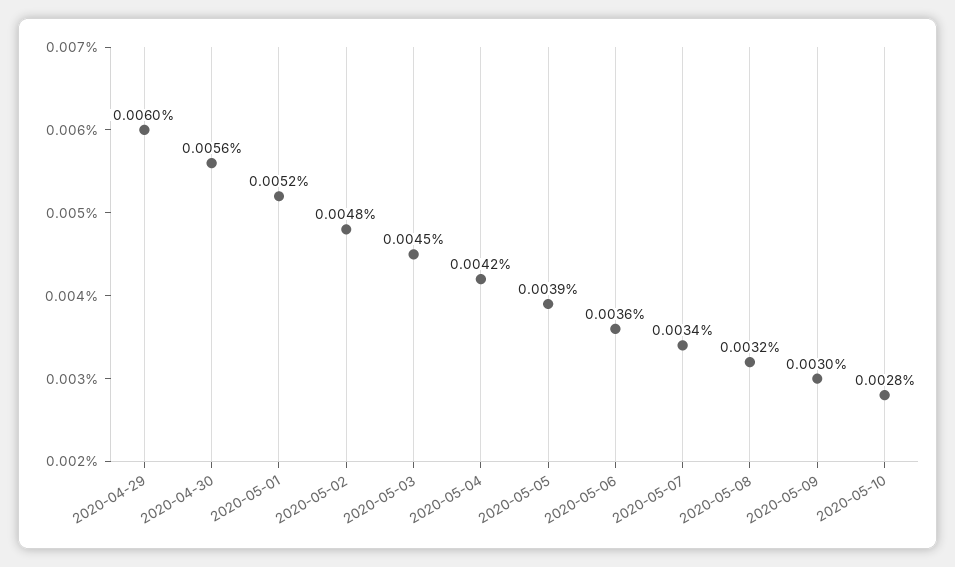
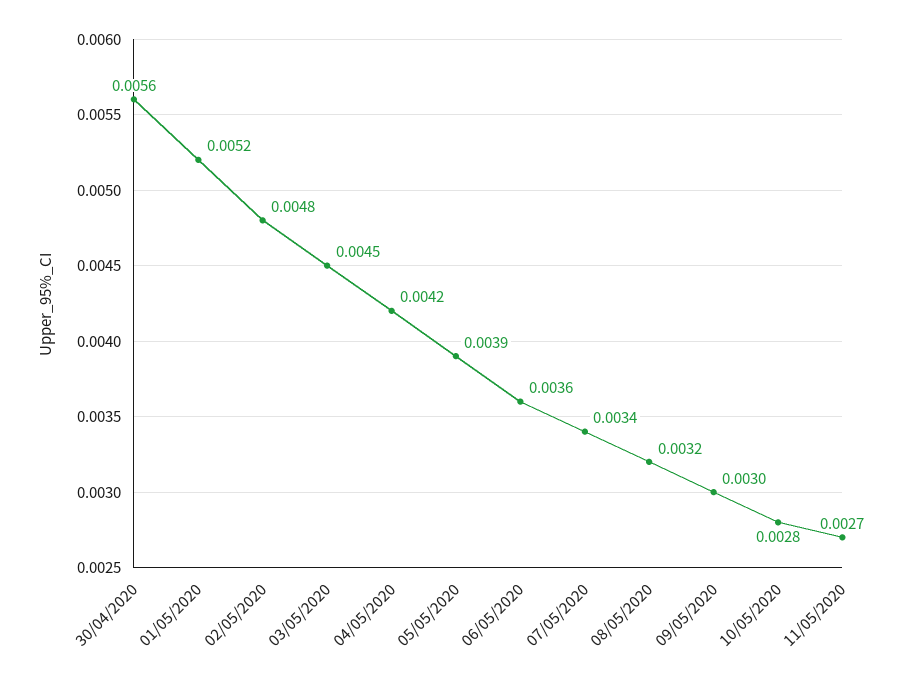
2020-04-29: 0.006 -> none
11/05/2020: none -> 0.0027

